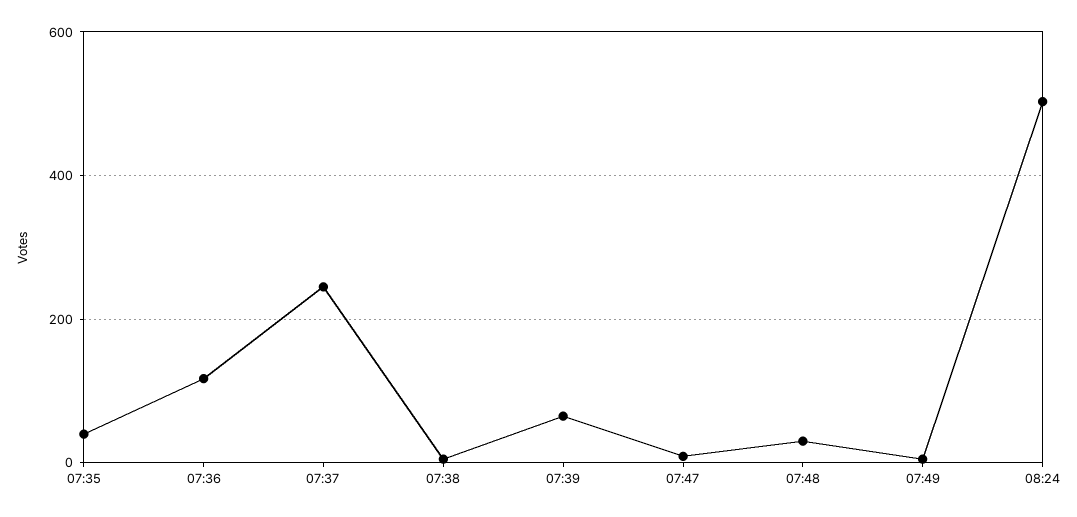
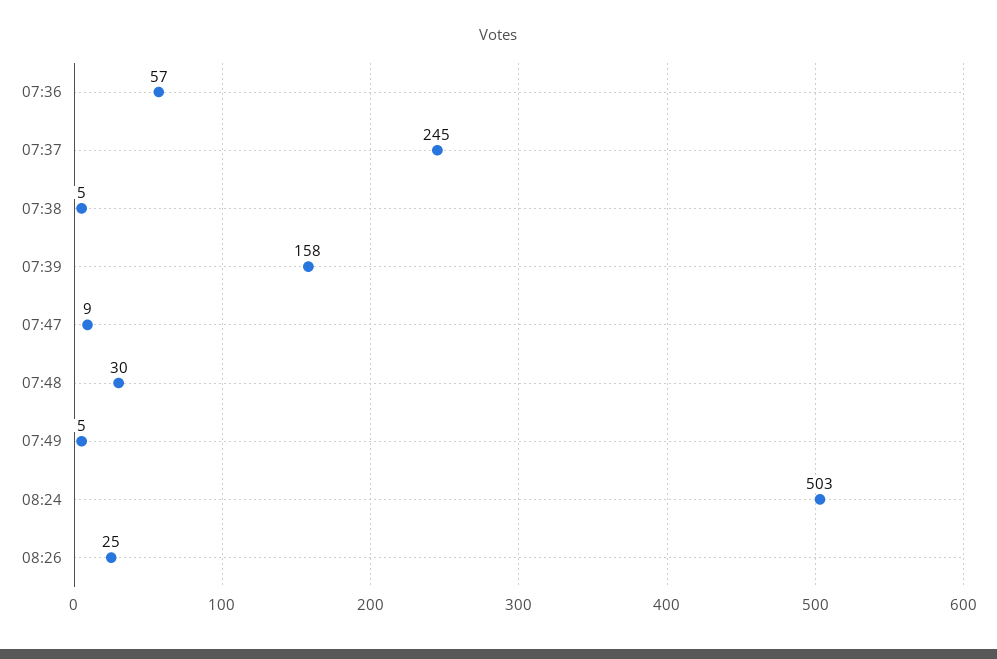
07:35: 40 -> none
07:36: 120 -> 57
07:39: 60 -> 158
08:26: none -> 25

